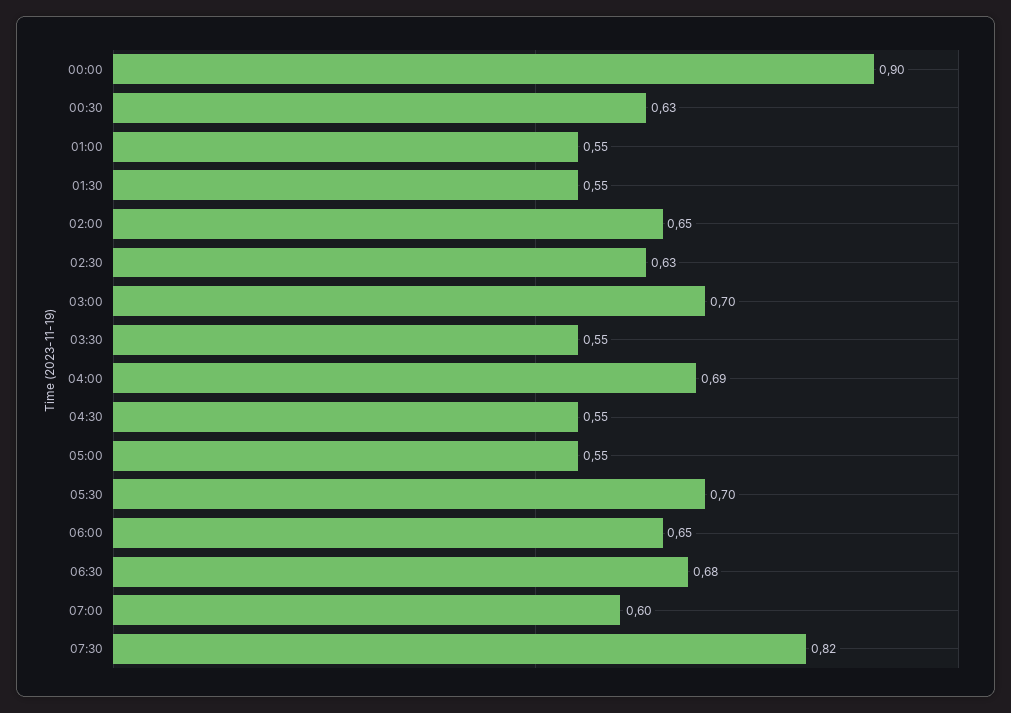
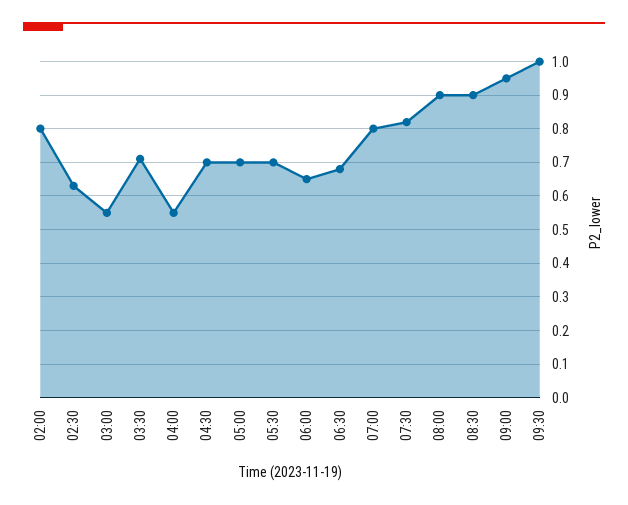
00:00: 0.9 -> none
00:30: 0.63 -> none
01:00: 0.55 -> none
01:30: 0.55 -> none
02:00: 0.65 -> 0.8
03:00: 0.7 -> 0.55
03:30: 0.55 -> 0.7
04:00: 0.69 -> 0.55
04:30: 0.55 -> 0.7
05:00: 0.55 -> 0.7
07:00: 0.6 -> 0.8
08:00: none -> 0.9
08:30: none -> 0.9
09:00: none -> 0.95
09:30: none -> 1

